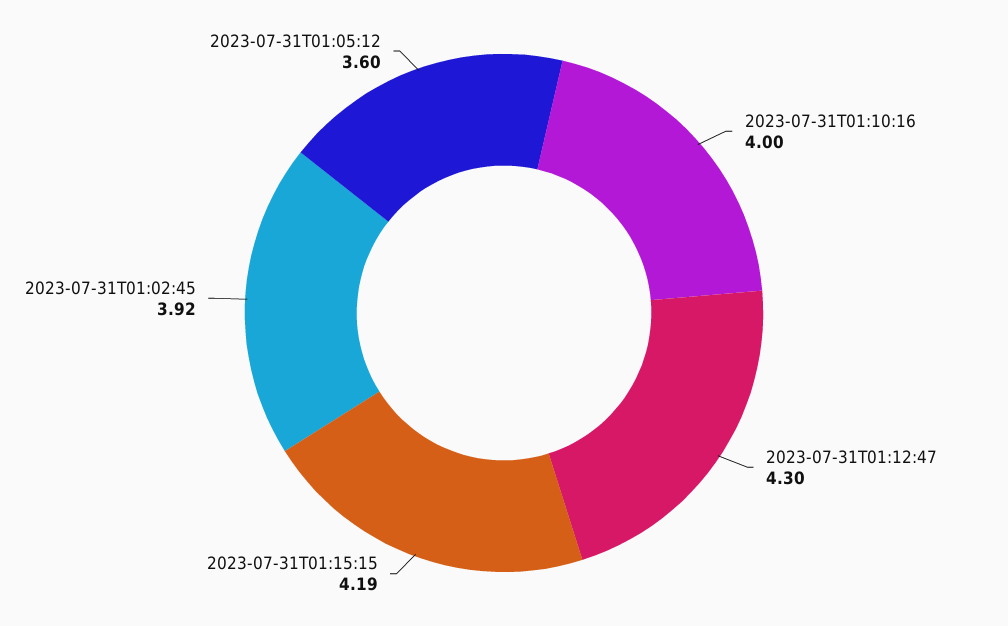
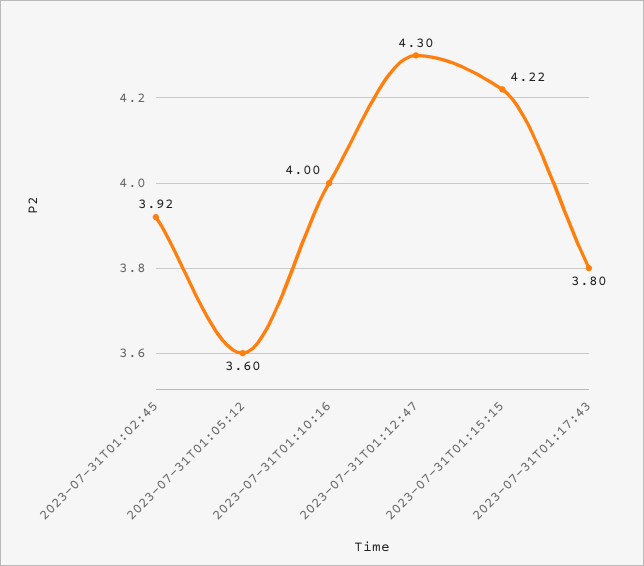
2023-07-31T01:15:15: 4.19 -> 4.22
2023-07-31T01:17:43: none -> 3.8

